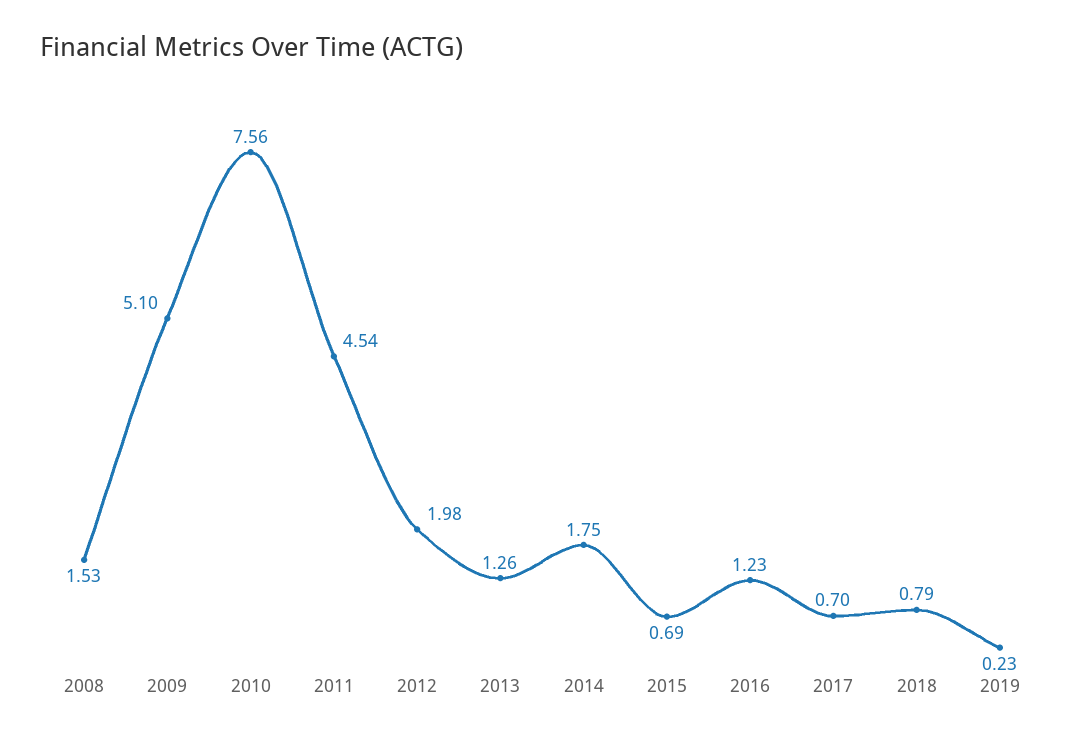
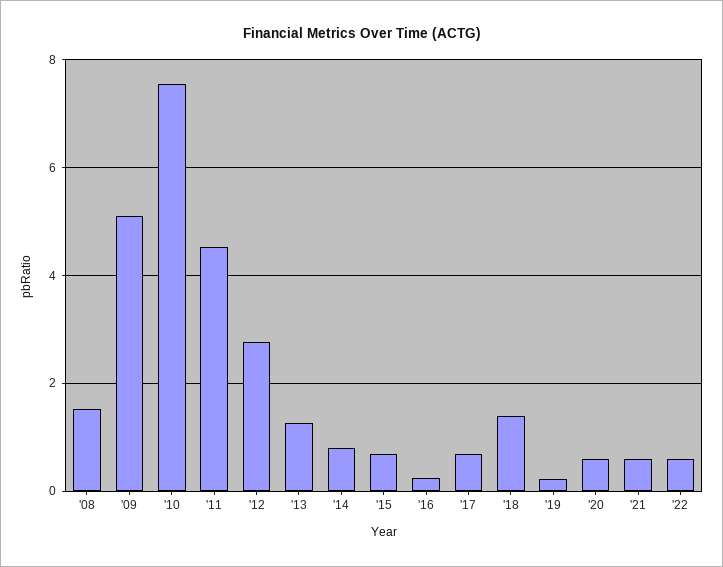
2012: 1.98 -> 2.8
2014: 1.75 -> 0.8
2016: 1.23 -> 0.2
2018: 0.79 -> 1.4
'20: none -> 0.6
'21: none -> 0.6
'22: none -> 0.6

